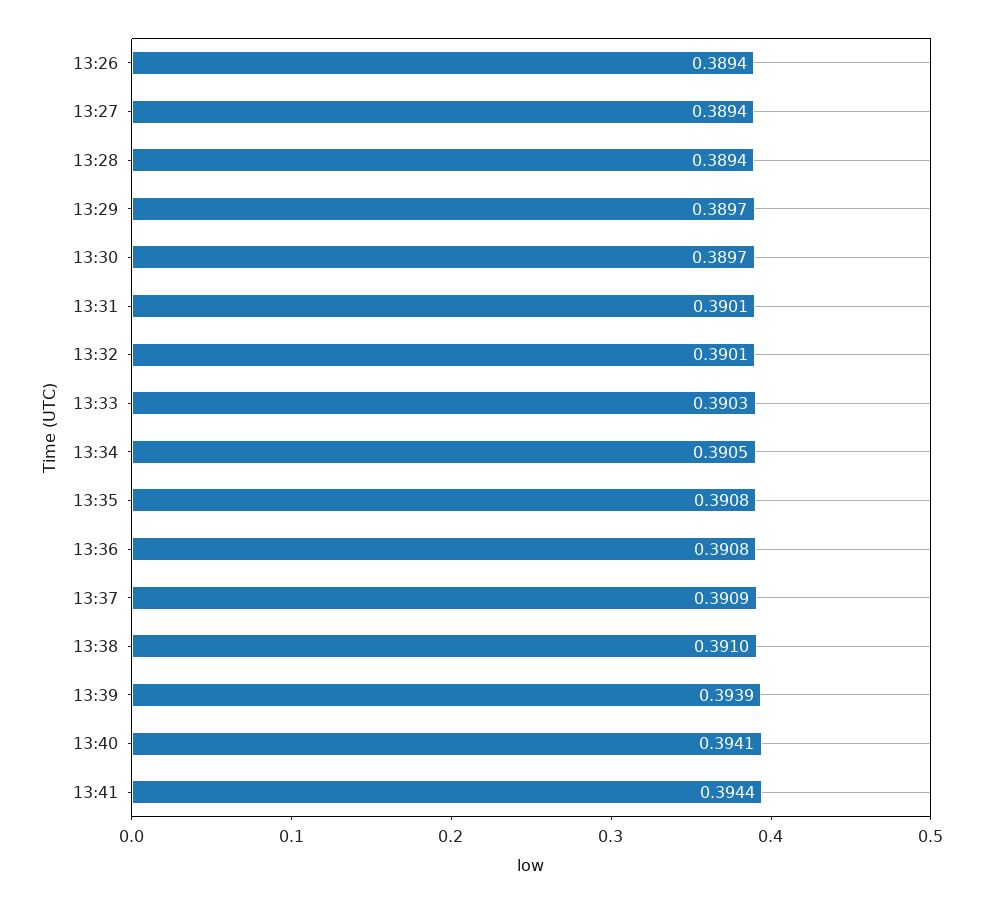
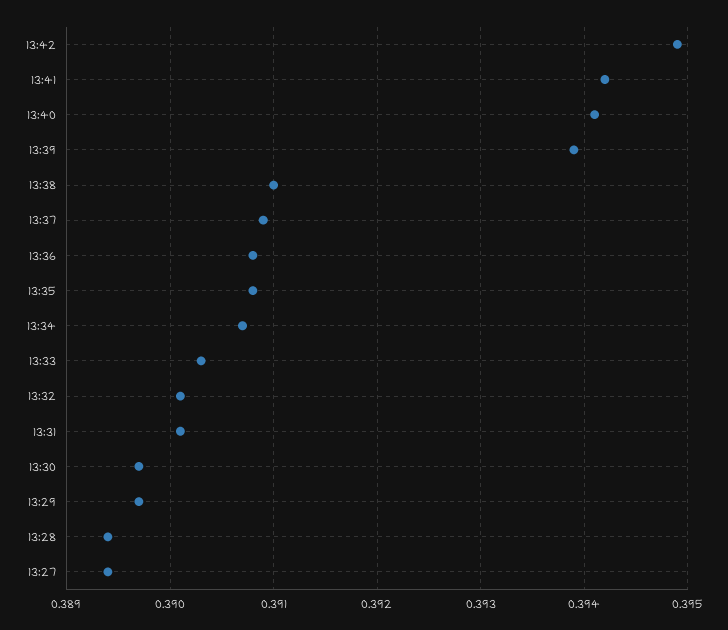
13:26: 0.3894 -> none
13:34: 0.3905 -> 0.3907
13:41: 0.3944 -> 0.3942
13:42: none -> 0.3949

